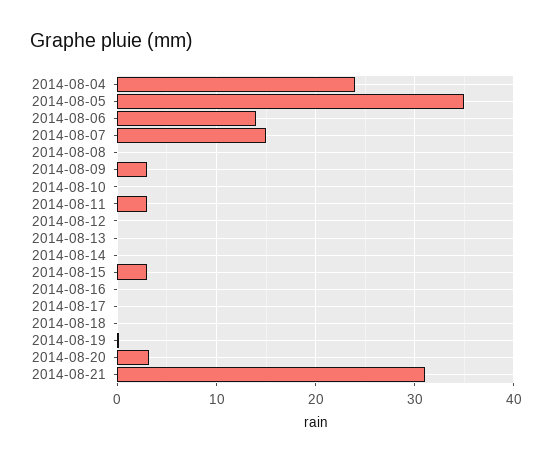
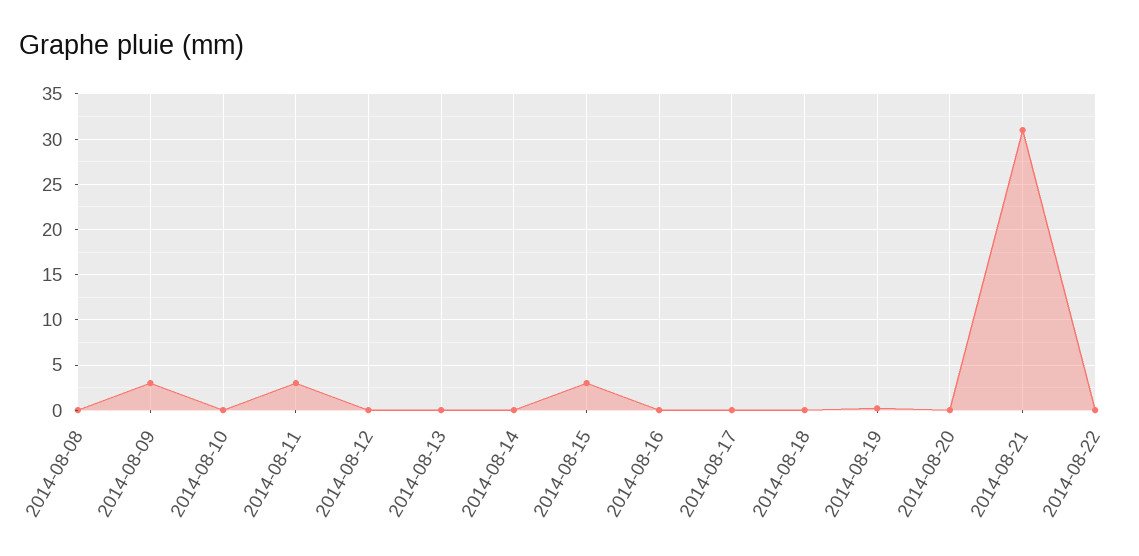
2014-08-04: 24 -> none
2014-08-05: 35 -> none
2014-08-06: 14 -> none
2014-08-07: 15 -> none
2014-08-20: 3 -> 0
2014-08-22: none -> 0

